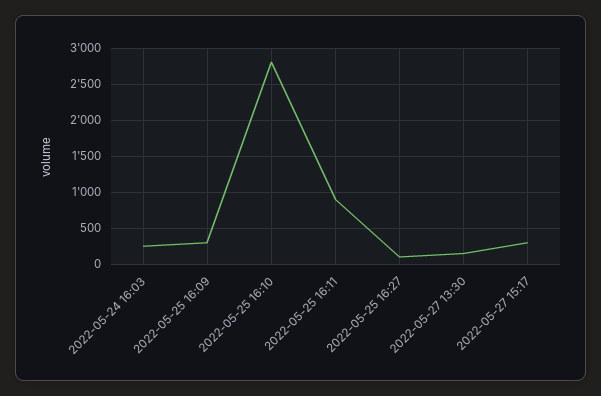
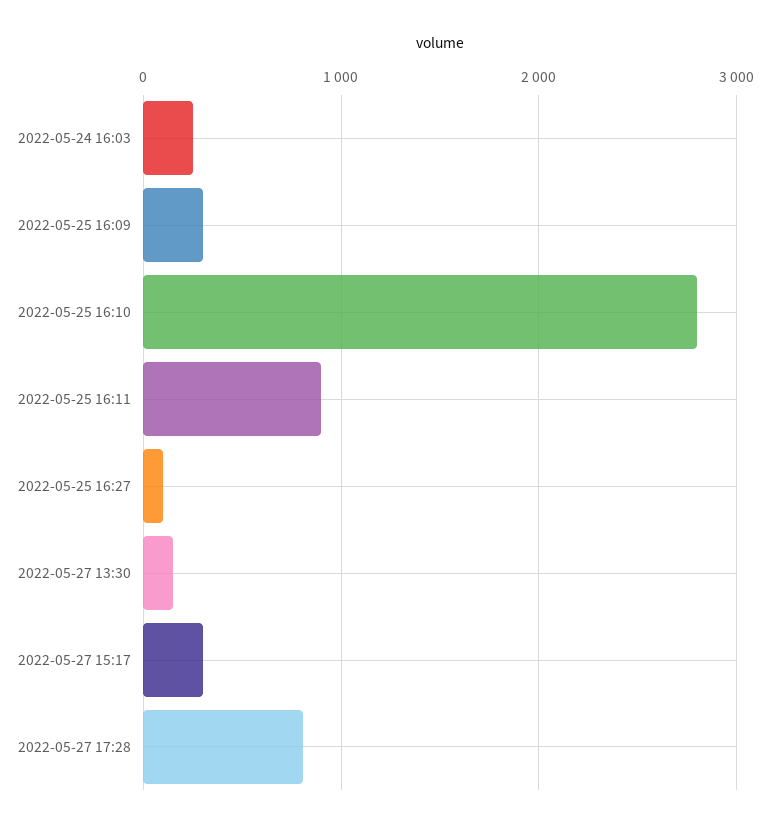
2022-05-27 17:28: none -> 800

